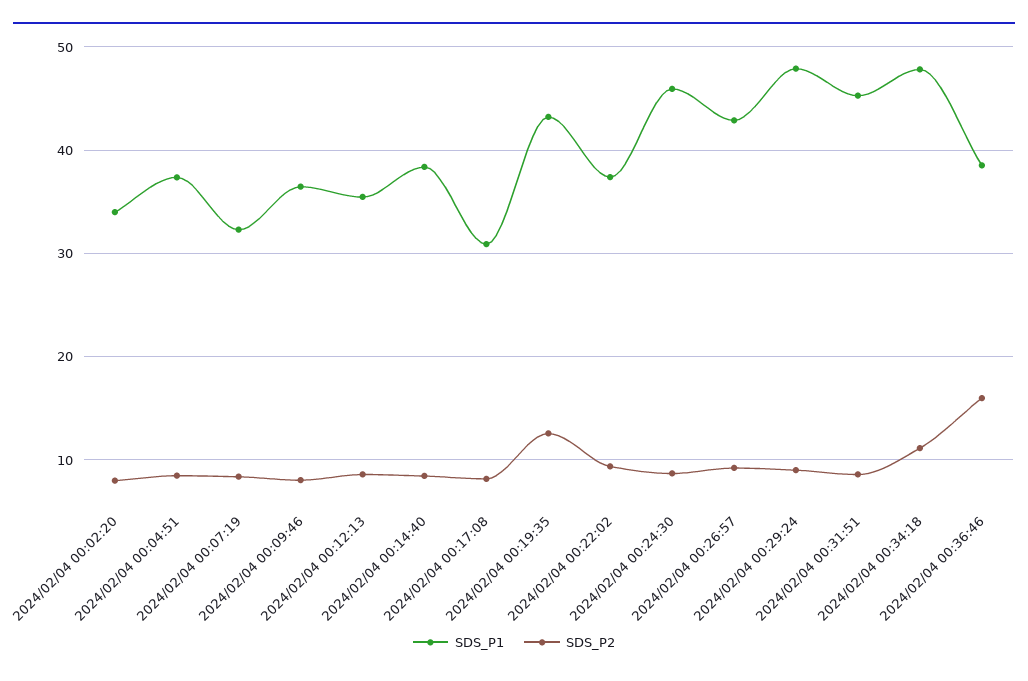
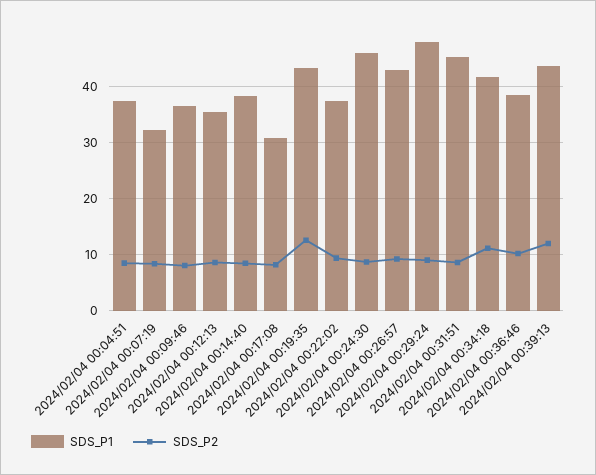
SDS_P1, 2024/02/04 00:02:20: 34 -> none
SDS_P2, 2024/02/04 00:02:20: 8 -> none
SDS_P1, 2024/02/04 00:34:18: 48 -> 42
SDS_P2, 2024/02/04 00:36:46: 16 -> 10
SDS_P1, 2024/02/04 00:39:13: none -> 44
SDS_P2, 2024/02/04 00:39:13: none -> 12

